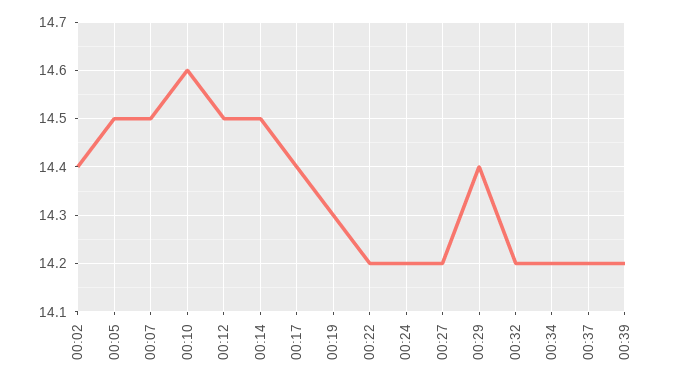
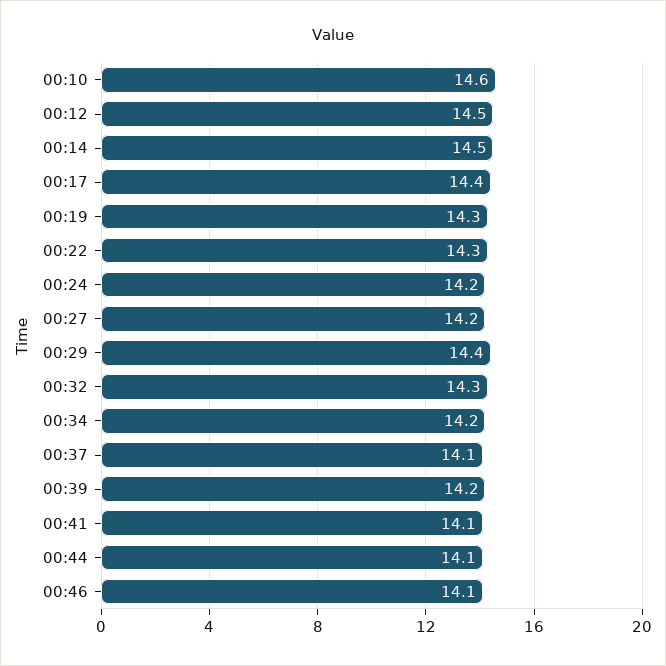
00:02: 14.4 -> none
00:05: 14.5 -> none
00:07: 14.5 -> none
00:22: 14.2 -> 14.3
00:32: 14.2 -> 14.3
00:37: 14.2 -> 14.1
00:41: none -> 14.1
00:44: none -> 14.1
00:46: none -> 14.1

